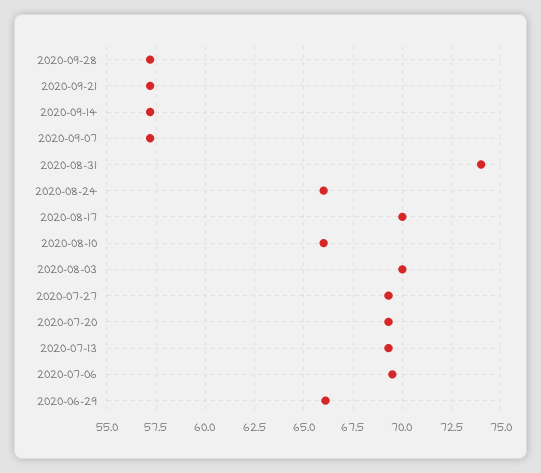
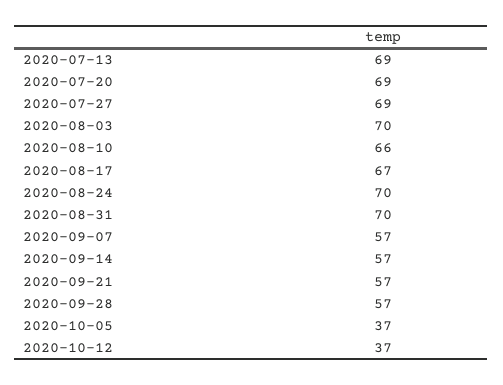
2020-08-31: 74 -> 70
2020-08-24: 66 -> 70
2020-08-17: 70 -> 67
2020-07-06: 69.5 -> none
2020-06-29: 66 -> none
2020-10-05: none -> 37
2020-10-12: none -> 37

